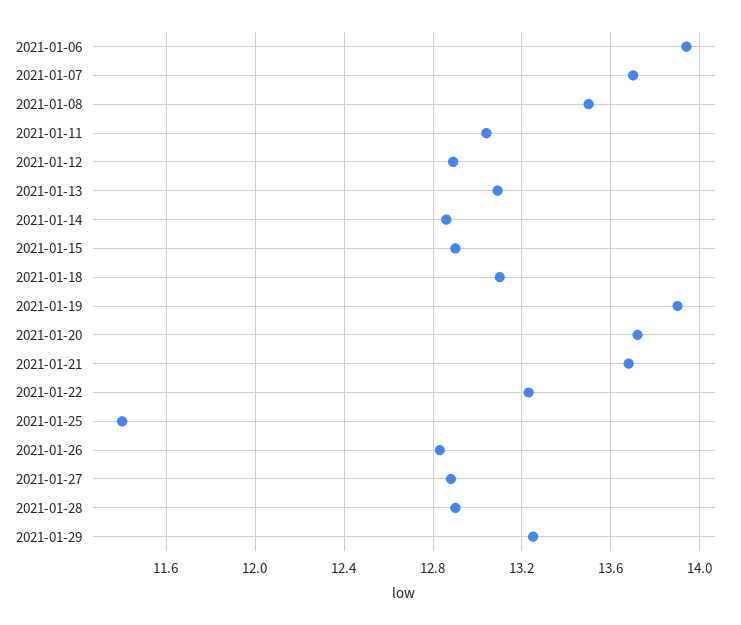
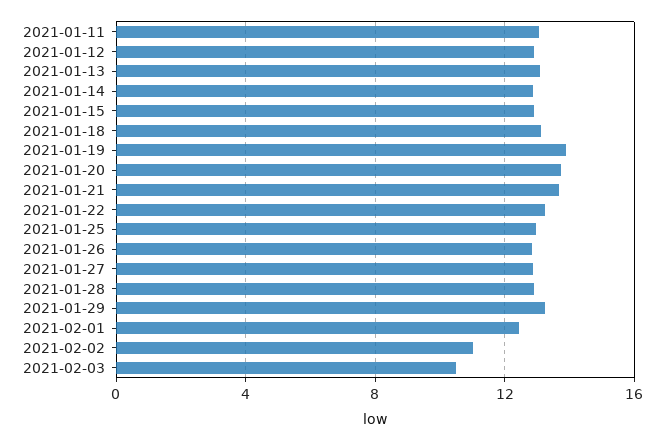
2021-01-06: 13.95 -> none
2021-01-07: 13.7 -> none
2021-01-08: 13.5 -> none
2021-01-25: 11.4 -> 13
2021-02-01: none -> 12.5
2021-02-02: none -> 11
2021-02-03: none -> 10.5

